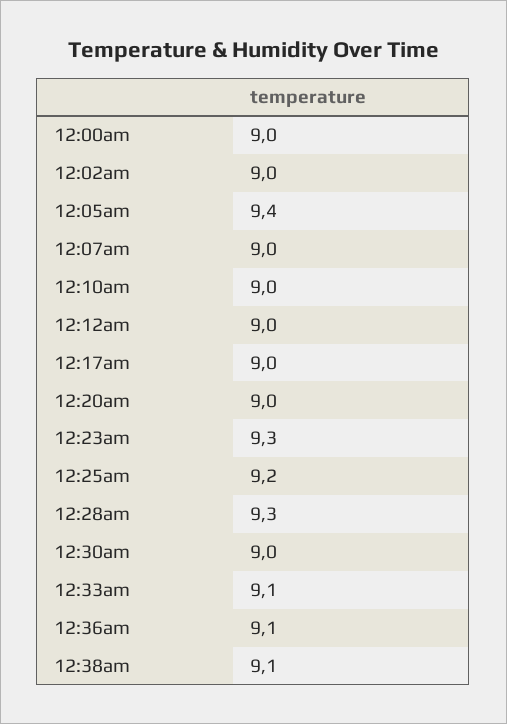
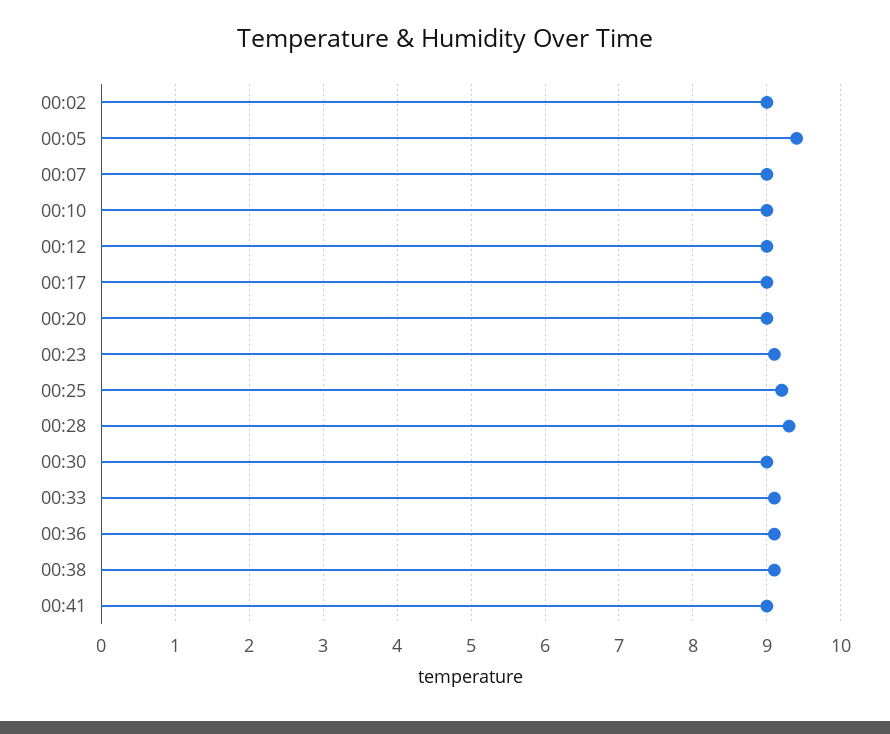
12:00am: 9 -> none
12:23am: 9.3 -> 9.1
00:41: none -> 9

